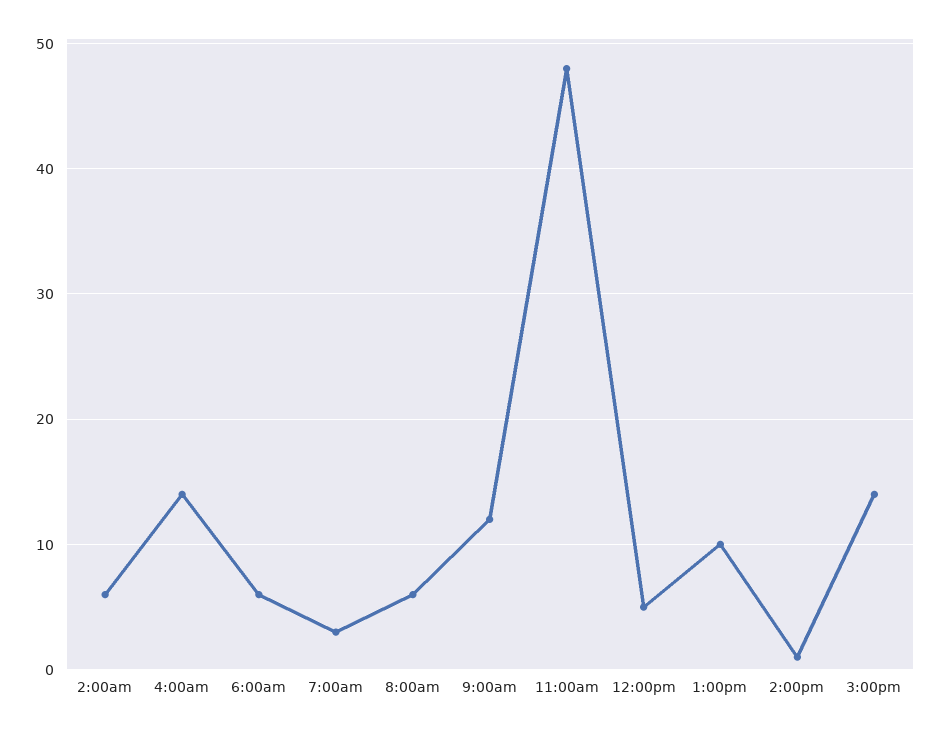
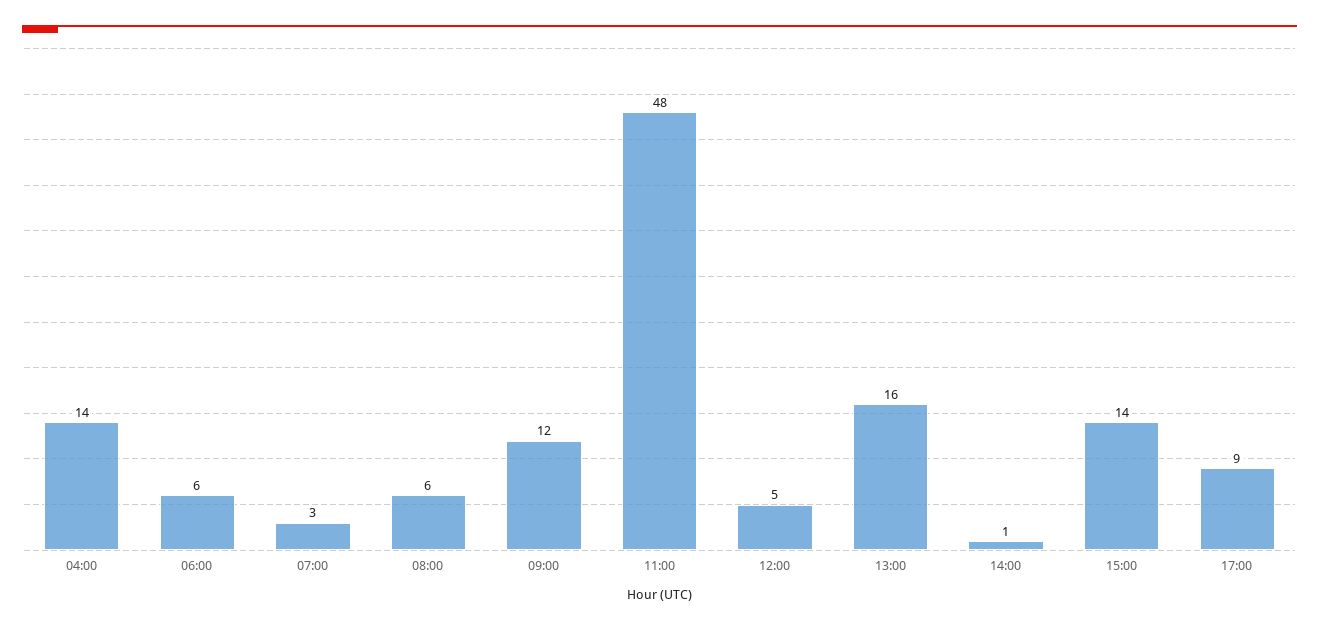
2:00am: 6 -> none
1:00pm: 10 -> 16
17:00: none -> 9

